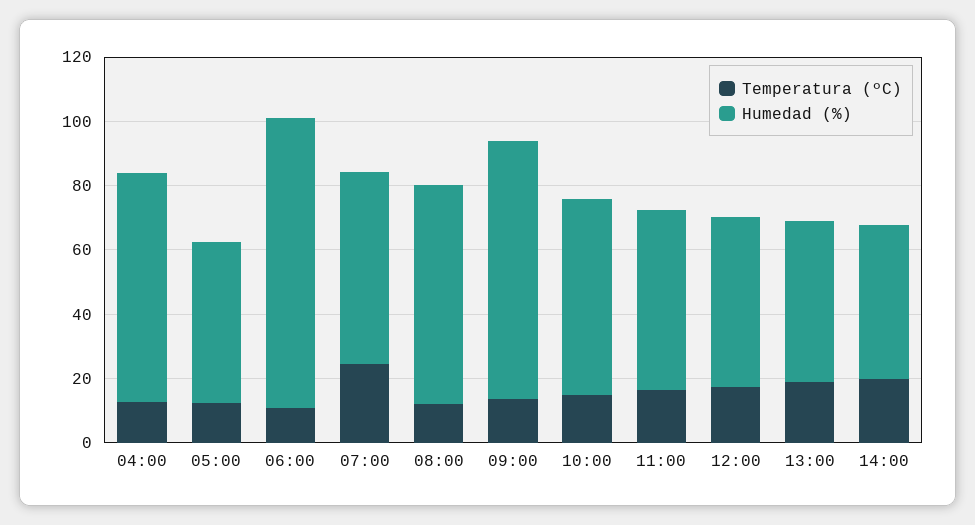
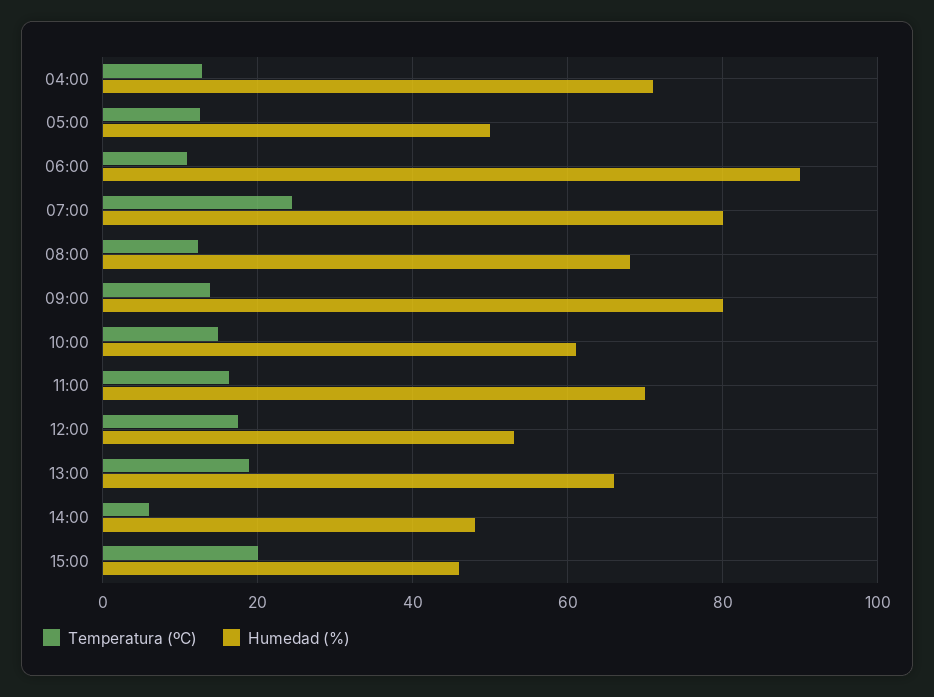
Humedad (%), 07:00: 60 -> 80
Humedad (%), 11:00: 55 -> 70
Humedad (%), 13:00: 50 -> 66
Temperatura (ºC), 14:00: 20 -> 6
Temperatura (ºC), 15:00: none -> 20
Humedad (%), 15:00: none -> 46

